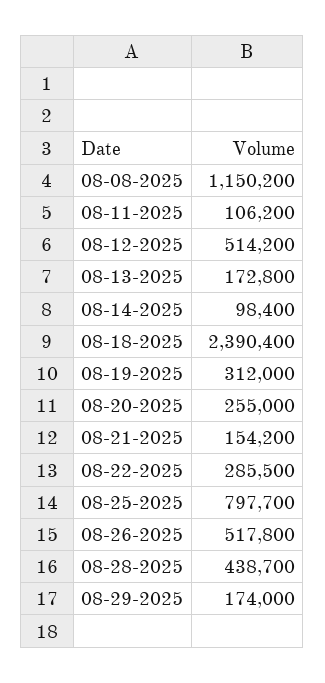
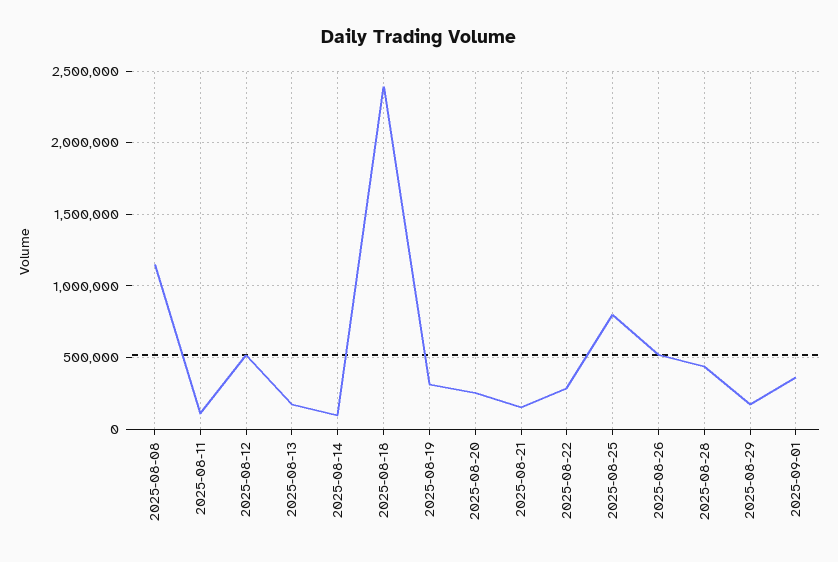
2025-09-01: none -> 350000

